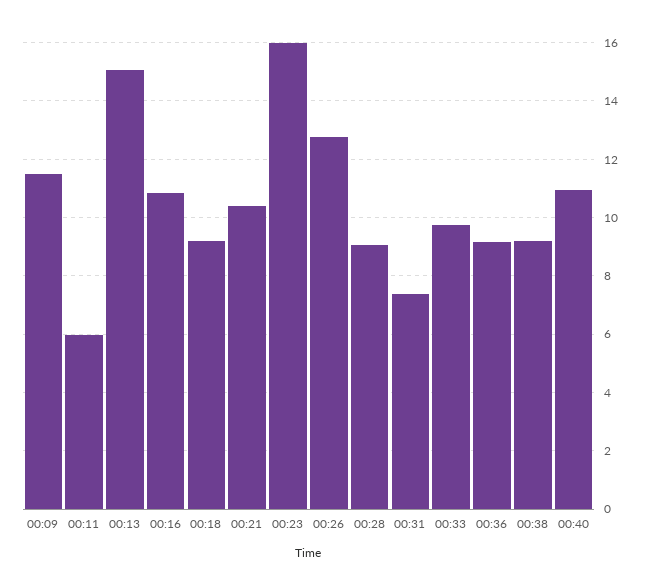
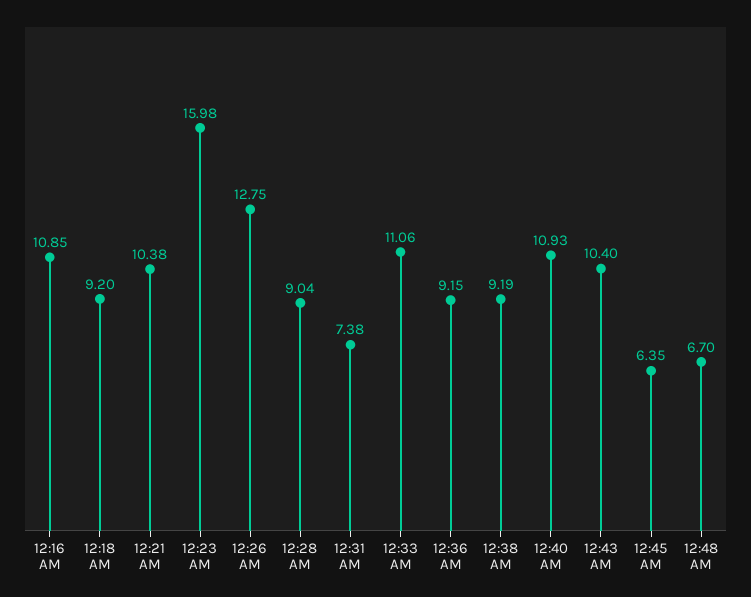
00:09: 11.5 -> none
00:11: 6 -> none
00:13: 15 -> none
00:33: 9.75 -> 11.06
12:43 AM: none -> 10.4
12:45 AM: none -> 6.35
12:48 AM: none -> 6.7

